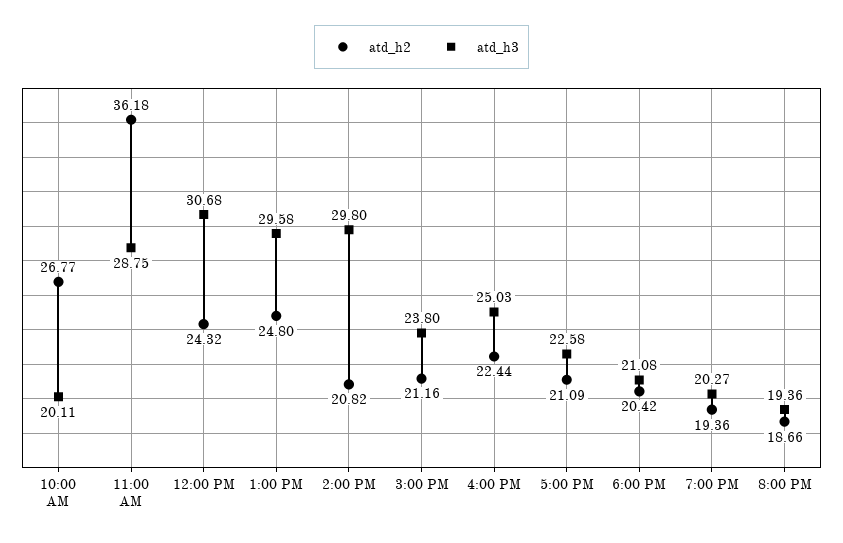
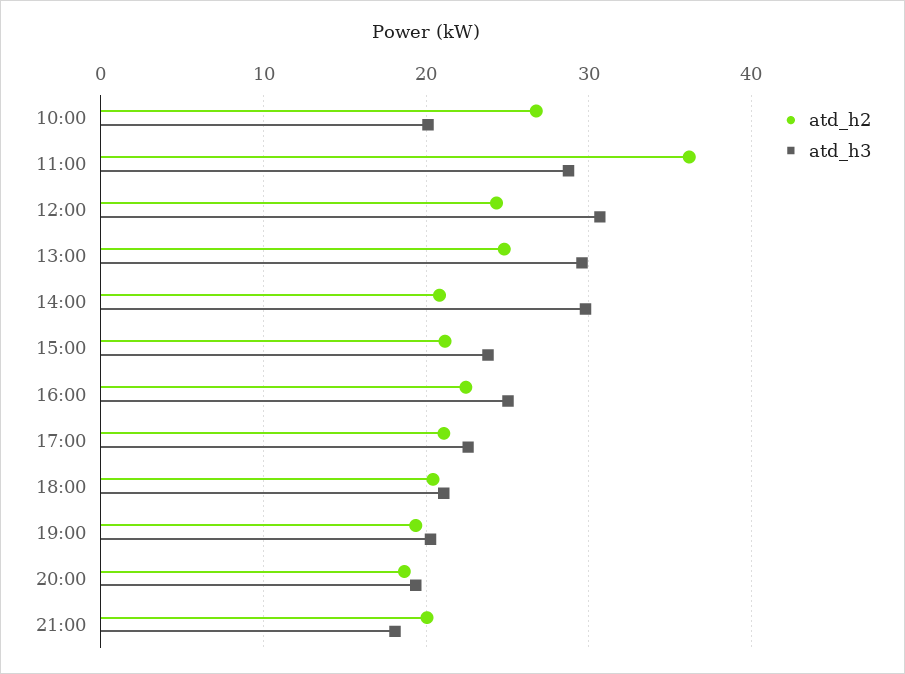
atd_h2, 21:00: none -> 20
atd_h3, 21:00: none -> 18

